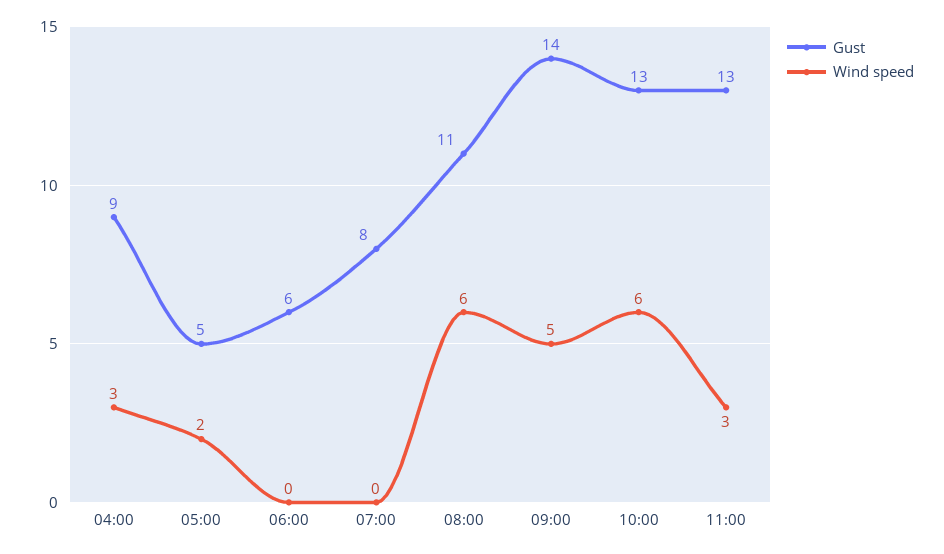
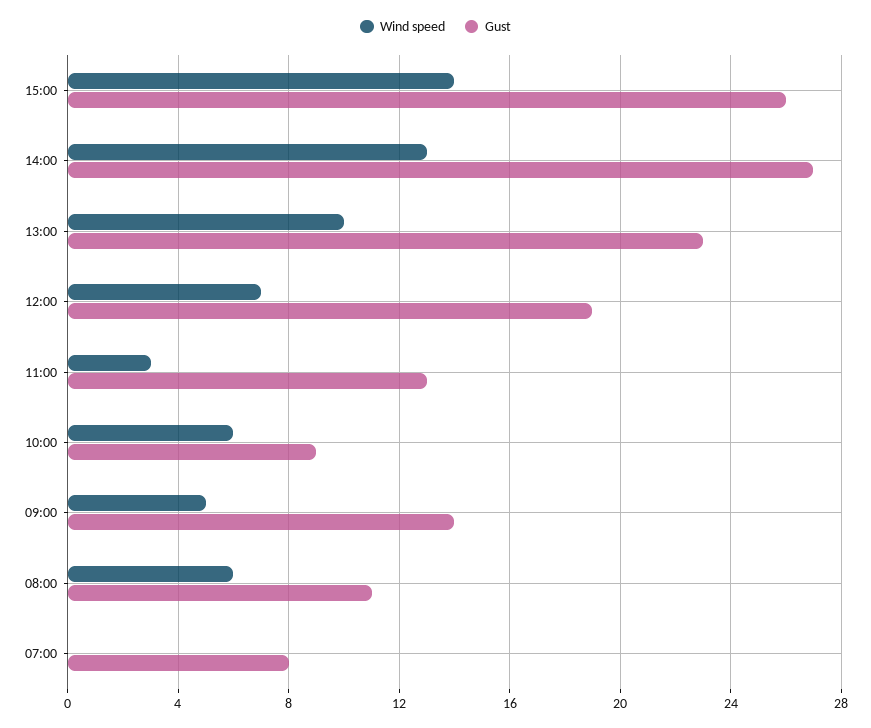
Gust, 04:00: 9 -> none
Wind speed, 04:00: 3 -> none
Gust, 05:00: 5 -> none
Wind speed, 05:00: 2 -> none
Gust, 06:00: 6 -> none
Wind speed, 06:00: 0 -> none
Gust, 10:00: 13 -> 9
Wind speed, 15:00: none -> 14
Gust, 15:00: none -> 26
Wind speed, 14:00: none -> 13
Gust, 14:00: none -> 27
Wind speed, 13:00: none -> 10
Gust, 13:00: none -> 23
Wind speed, 12:00: none -> 7
Gust, 12:00: none -> 19

